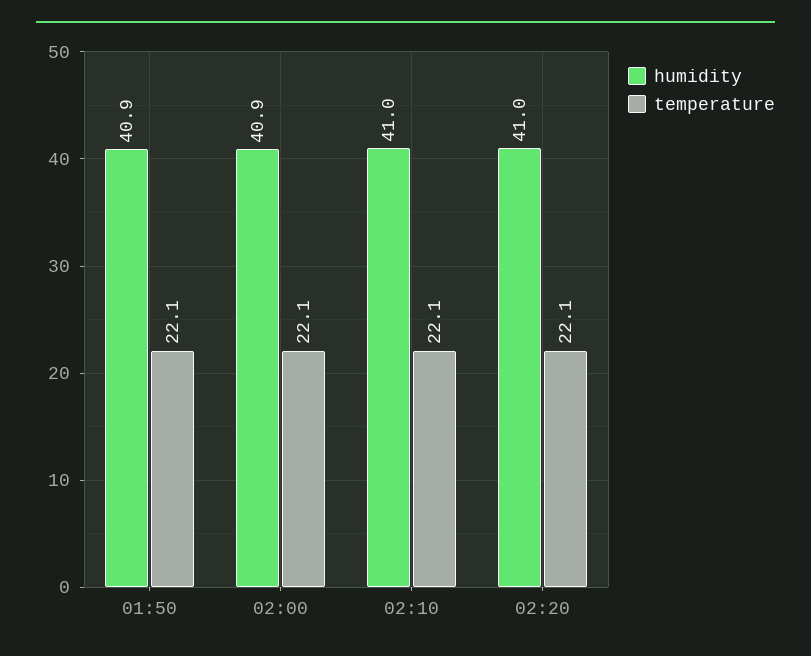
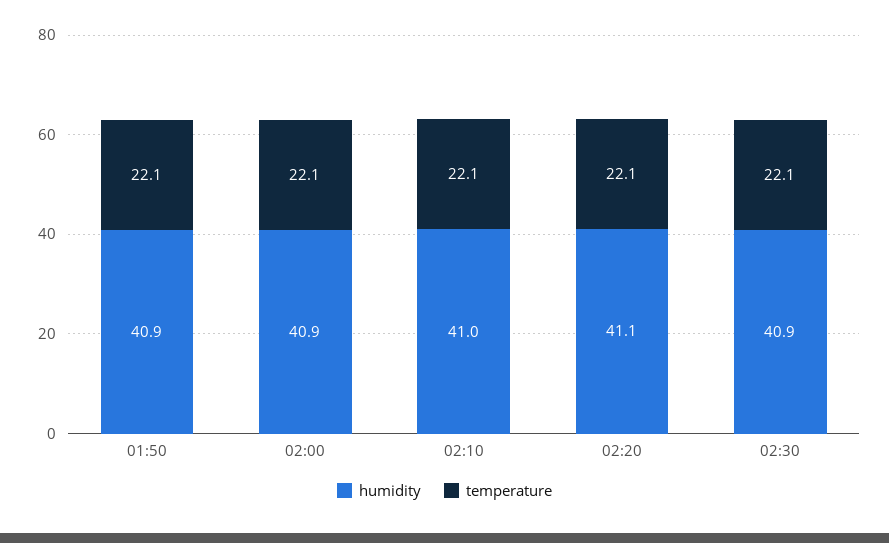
humidity, 02:20: 41 -> 41.1
humidity, 02:30: none -> 40.9
temperature, 02:30: none -> 22.1

